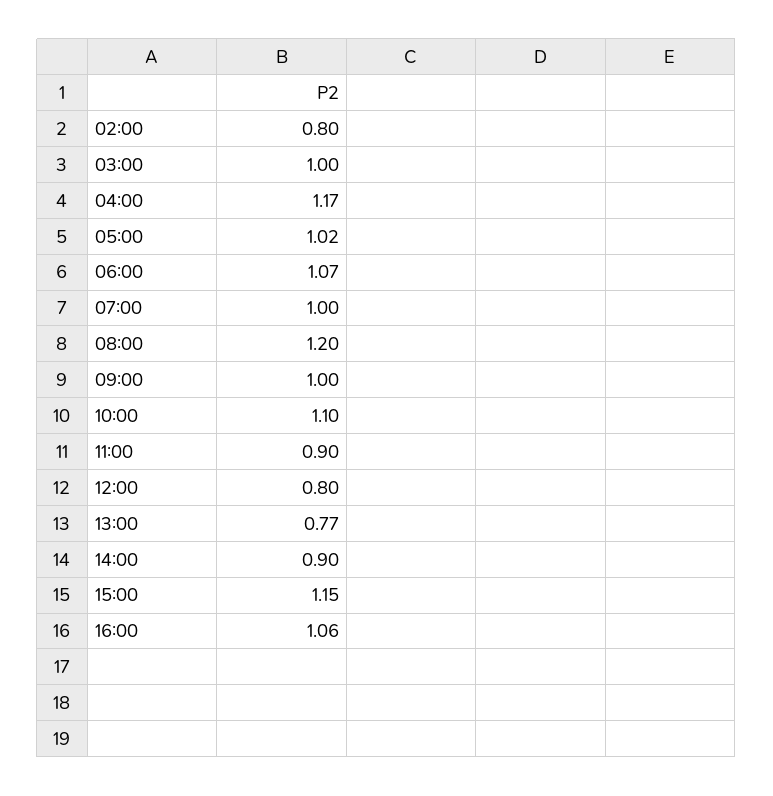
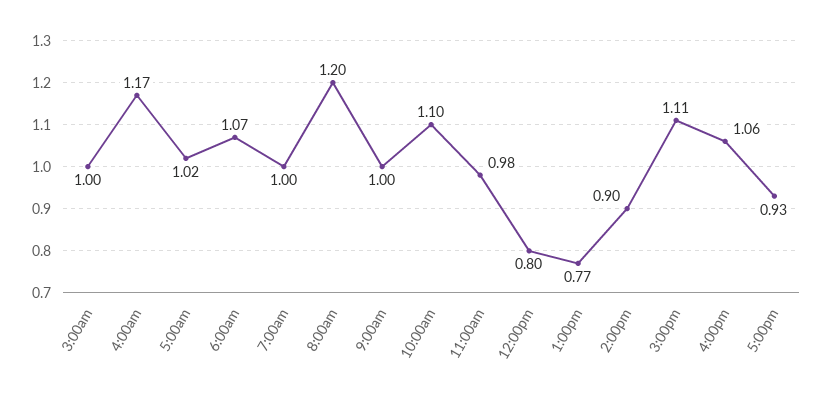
02:00: 0.8 -> none
11:00: 0.9 -> 0.98
15:00: 1.15 -> 1.11
5:00pm: none -> 0.93

